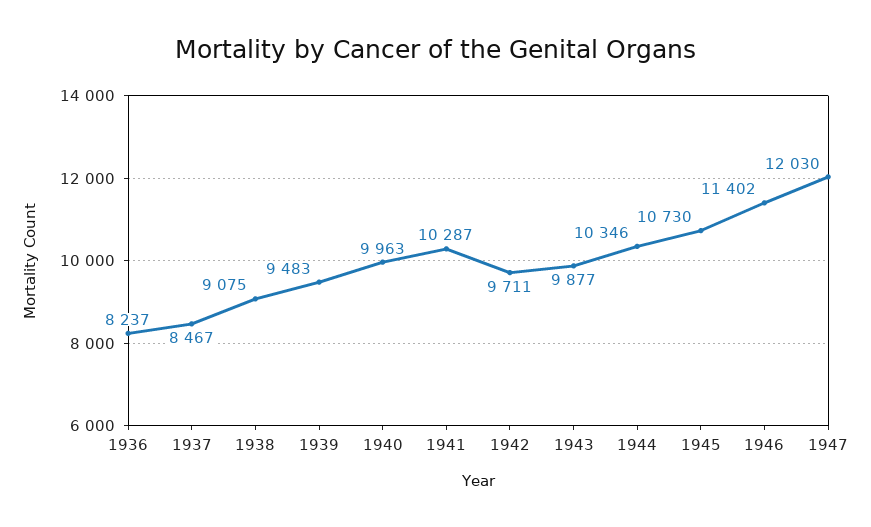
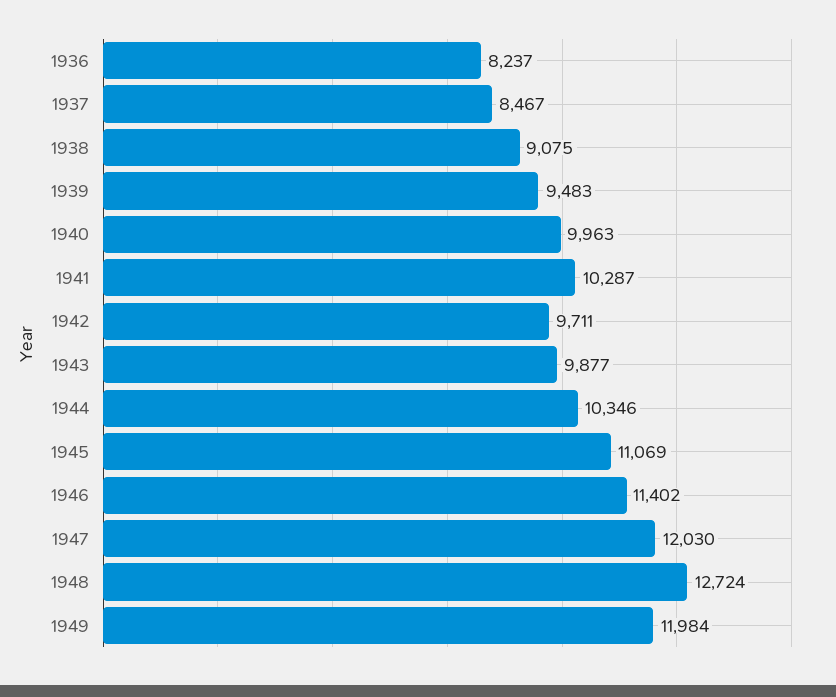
1945: 10730 -> 11069
1948: none -> 12724
1949: none -> 11984

